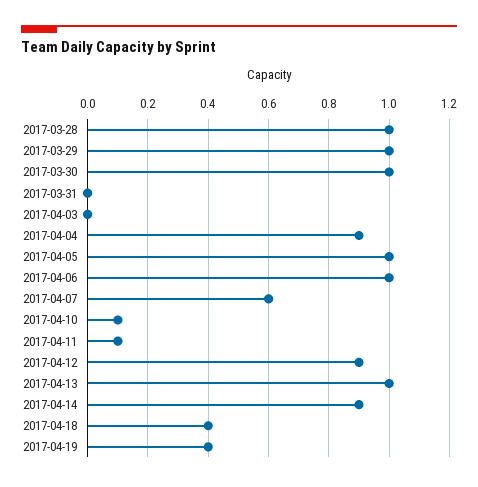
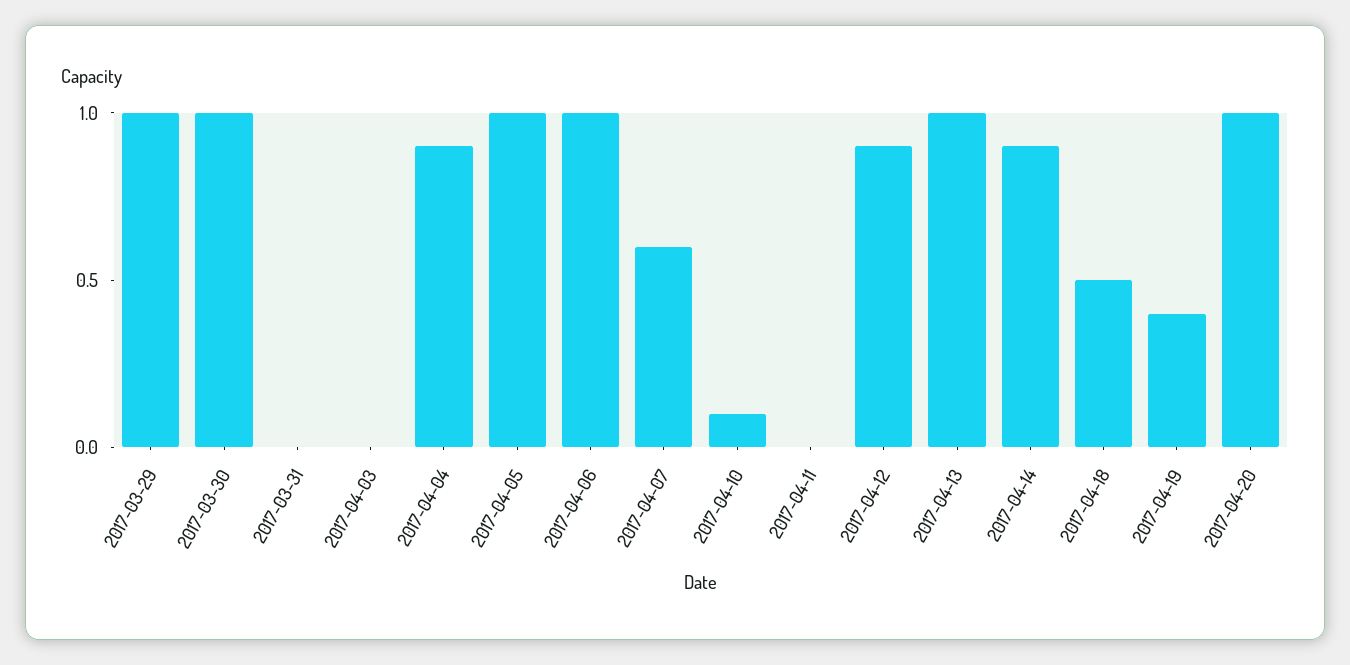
2017-03-28: 1 -> none
2017-04-11: 0.1 -> 0
2017-04-18: 0.4 -> 0.5
2017-04-20: none -> 1

